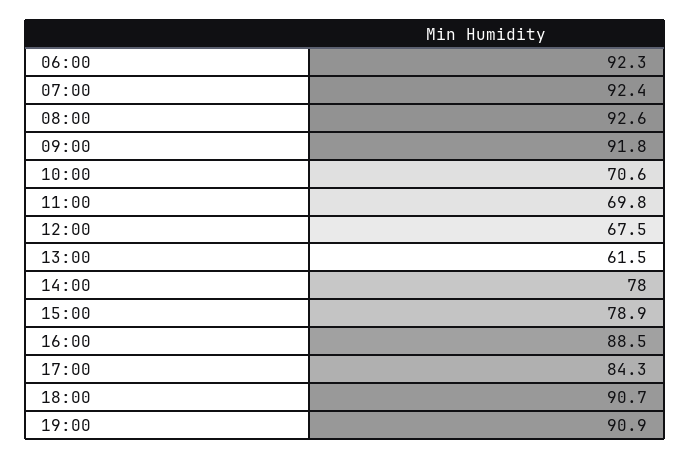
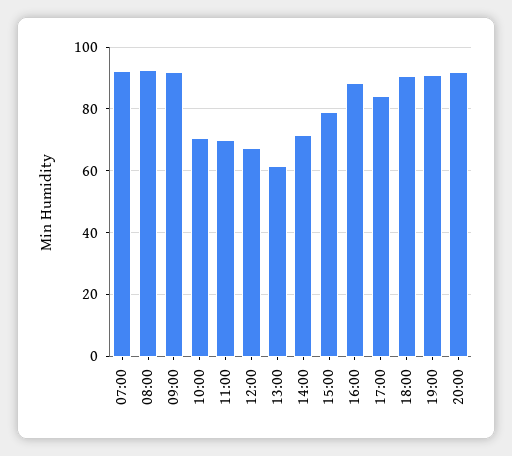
06:00: 92.3 -> none
14:00: 78 -> 72
20:00: none -> 92

